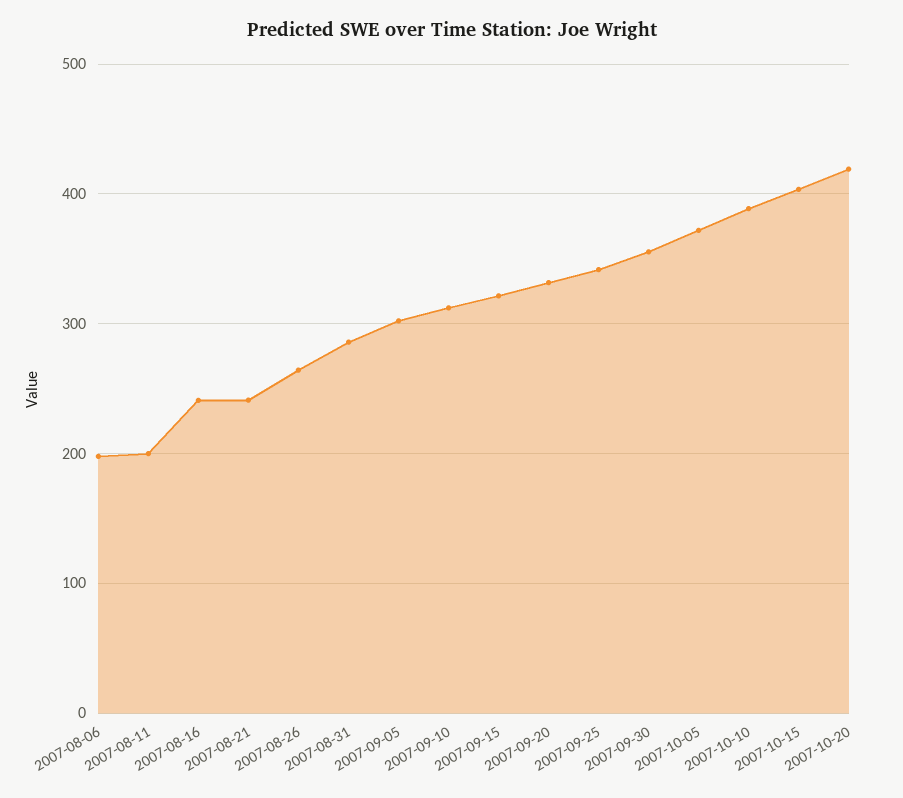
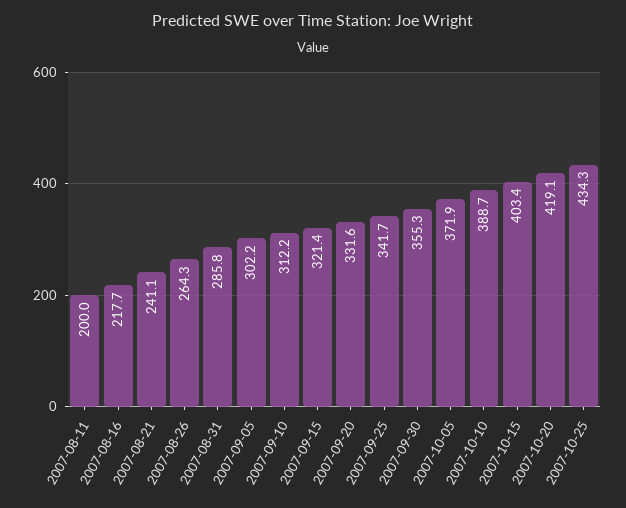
2007-08-06: 200 -> none
2007-08-16: 240 -> 217.7
2007-10-25: none -> 434.3

